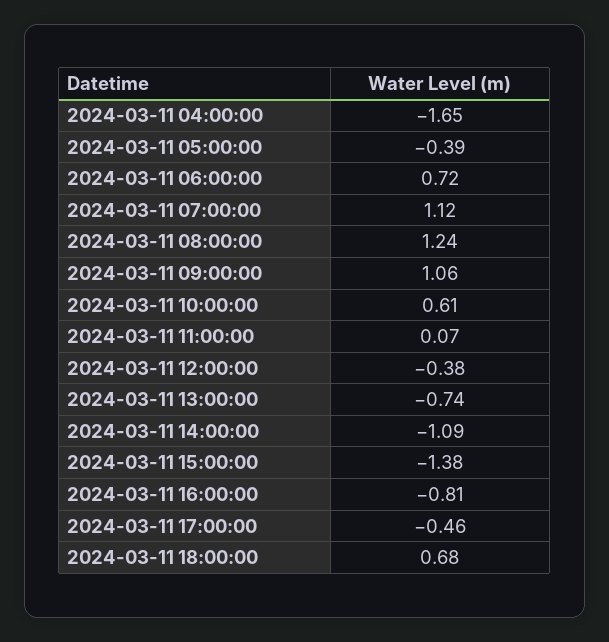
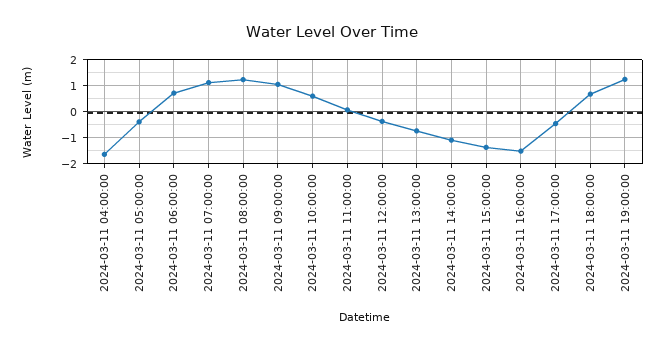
2024-03-11 16:00:00: -0.81 -> -1.5
2024-03-11 19:00:00: none -> 1.25

